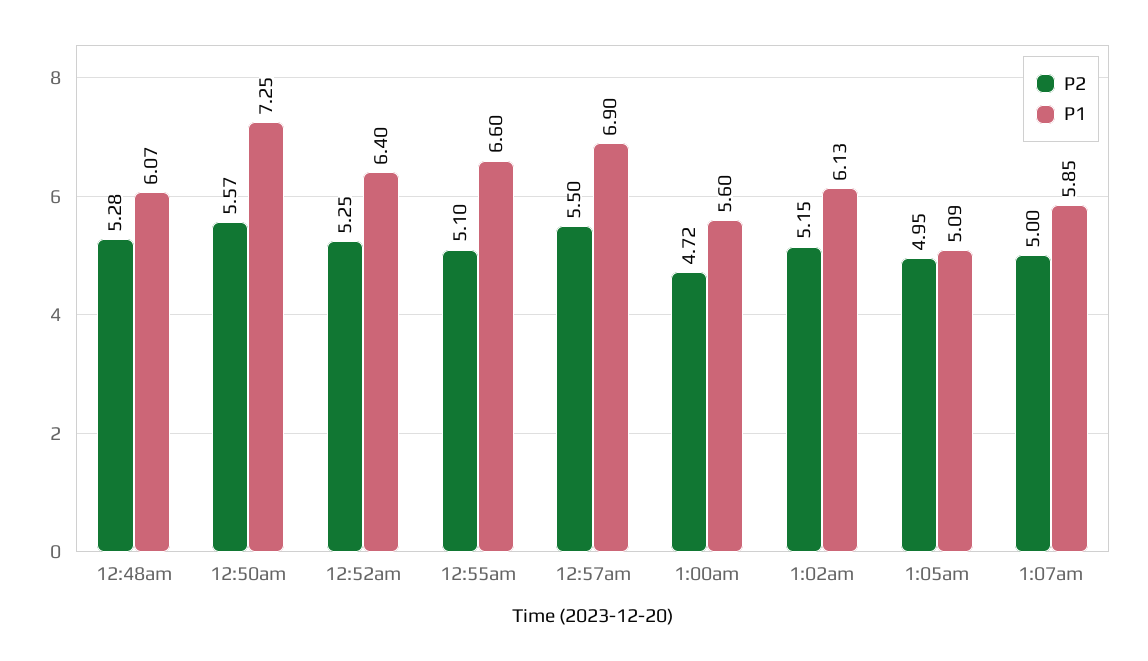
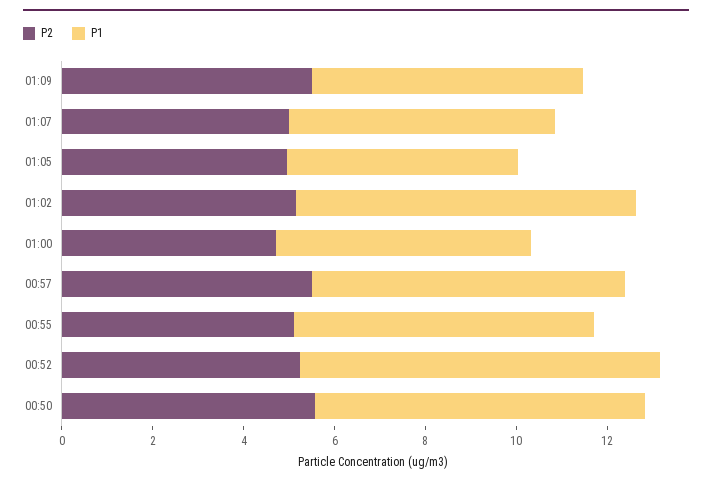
P2, 12:48am: 5.28 -> none
P1, 12:48am: 6.07 -> none
P1, 12:52am: 6.4 -> 8
P1, 1:02am: 6.13 -> 7.5
P2, 01:09: none -> 5.5
P1, 01:09: none -> 6

